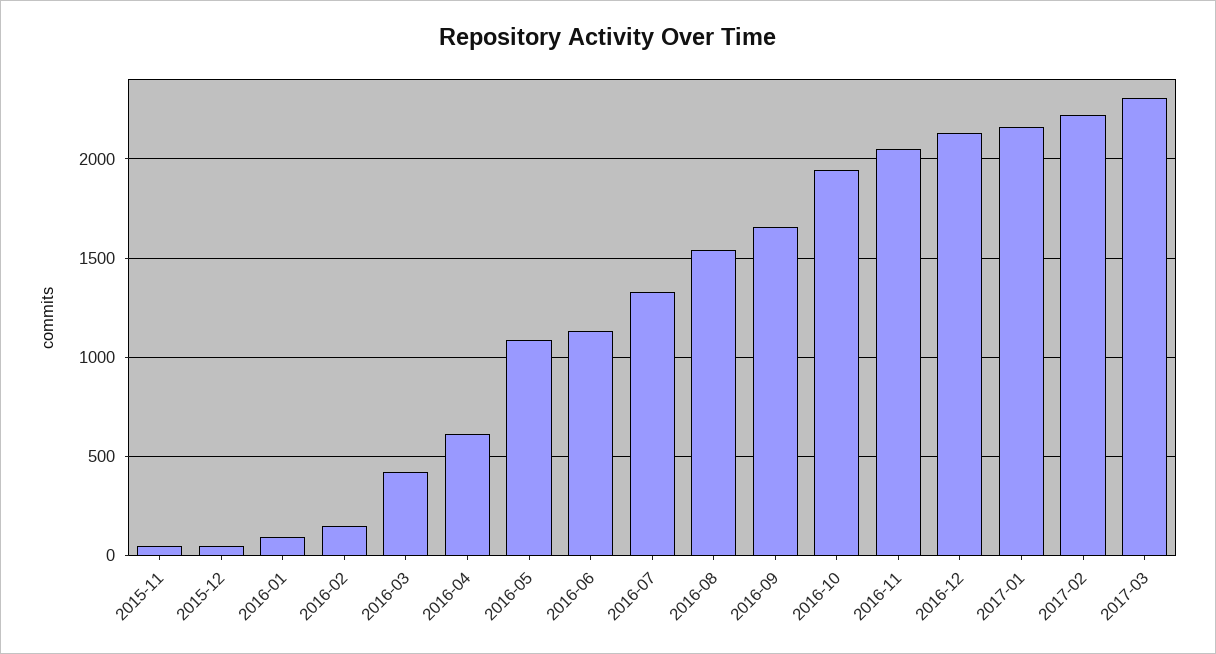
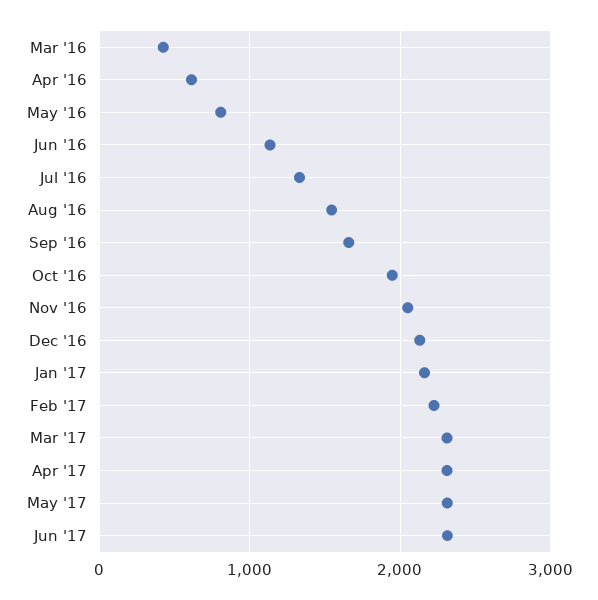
2015-11: 50 -> none
2015-12: 50 -> none
2016-01: 100 -> none
2016-02: 150 -> none
2016-05: 1100 -> 800
Apr '17: none -> 2300
May '17: none -> 2300
Jun '17: none -> 2300

